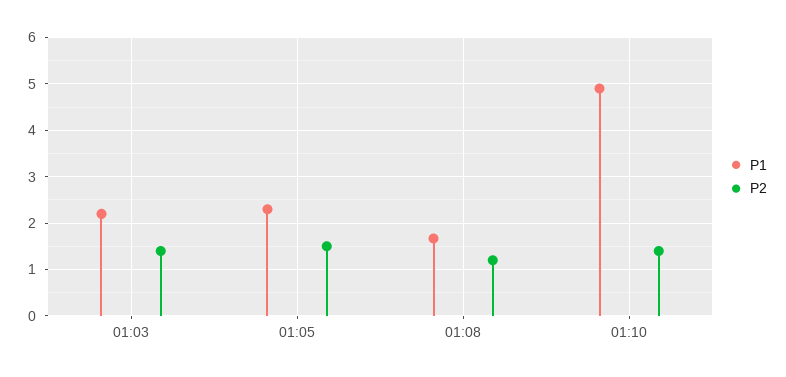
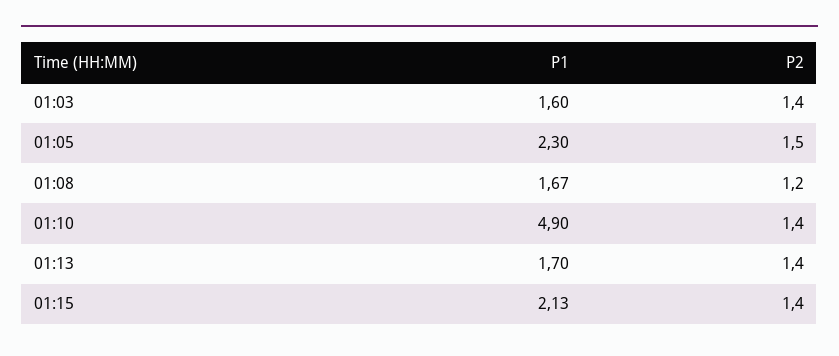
P1, 01:03: 2.2 -> 1.6
P1, 01:13: none -> 1.7
P2, 01:13: none -> 1.4
P1, 01:15: none -> 2.13
P2, 01:15: none -> 1.4

